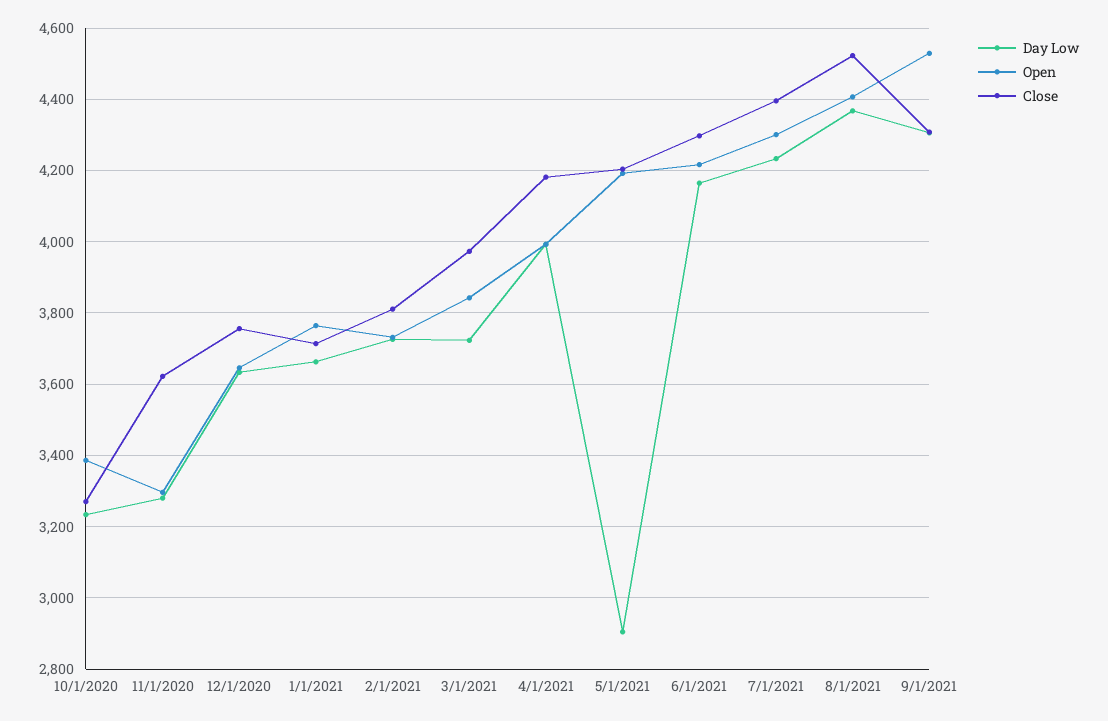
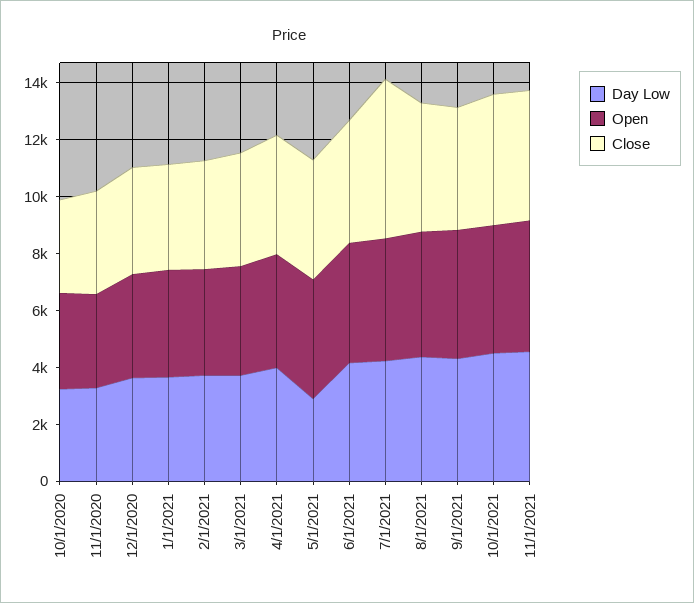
Close, 7/1/2021: 4400 -> 5500
Day Low, 10/1/2021: none -> 4500
Open, 10/1/2021: none -> 4500
Close, 10/1/2021: none -> 4500
Day Low, 11/1/2021: none -> 4500
Open, 11/1/2021: none -> 4500
Close, 11/1/2021: none -> 4500

